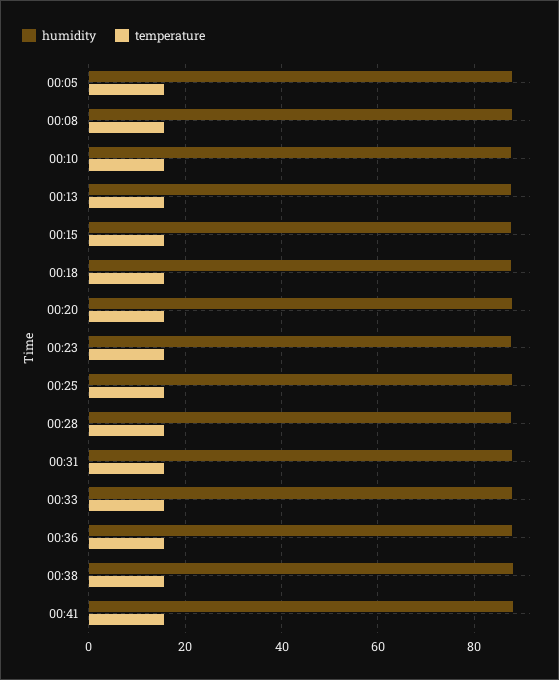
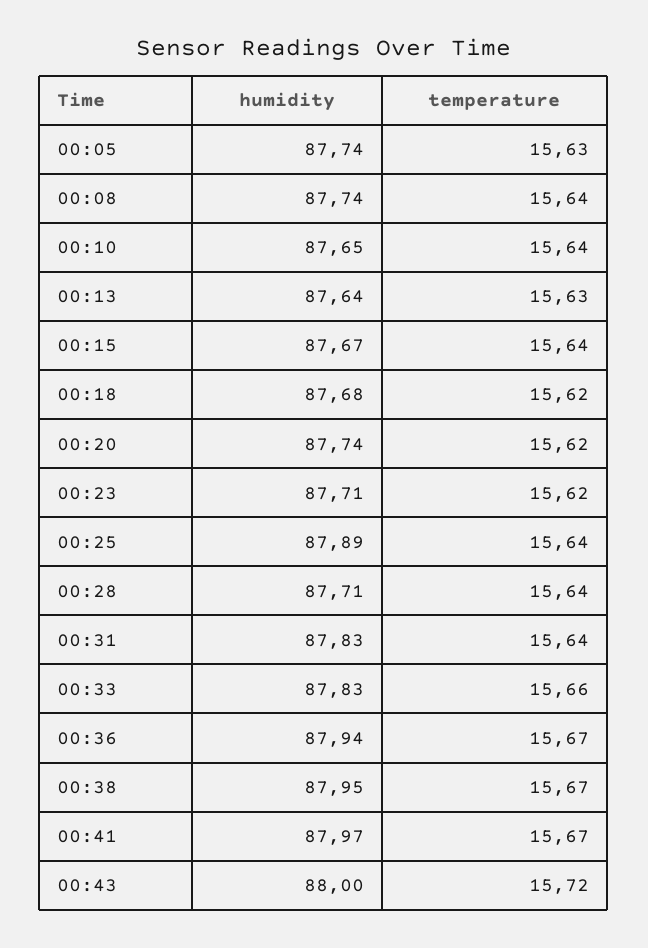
humidity, 00:43: none -> 88
temperature, 00:43: none -> 15.72

